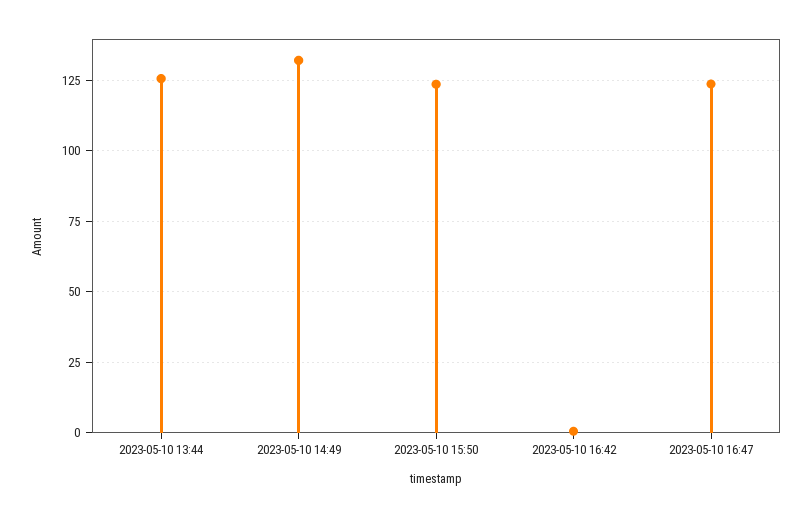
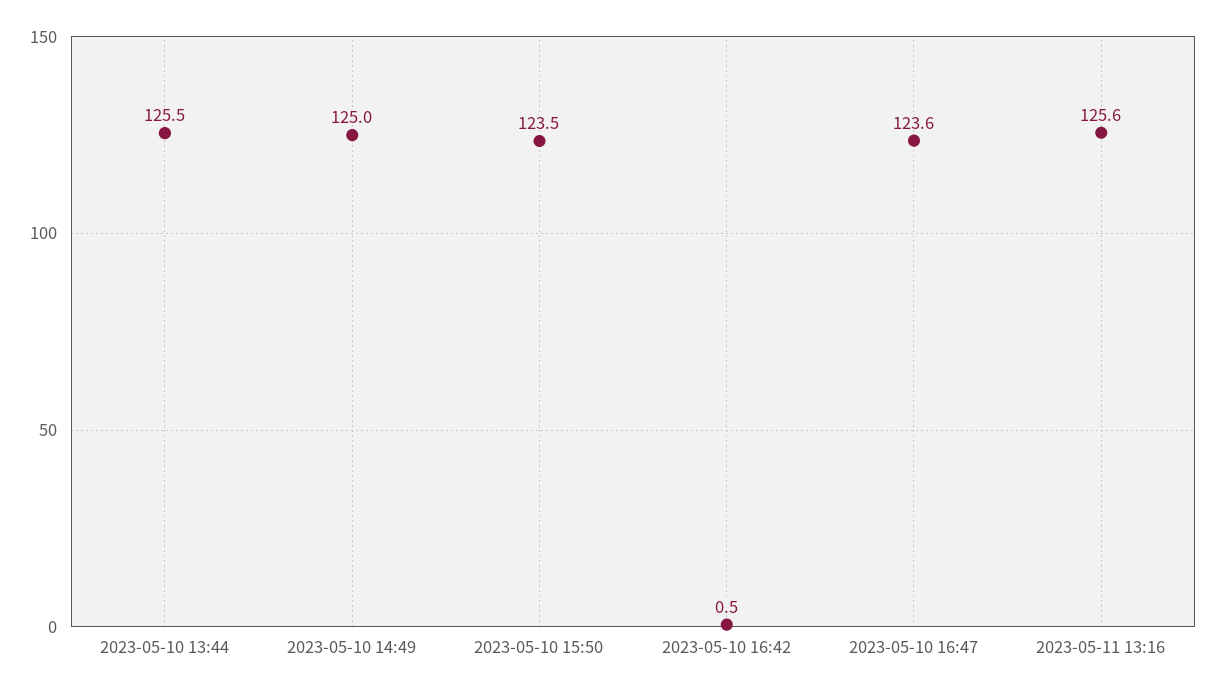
2023-05-10 14:49: 132.5 -> 125
2023-05-11 13:16: none -> 125.6

